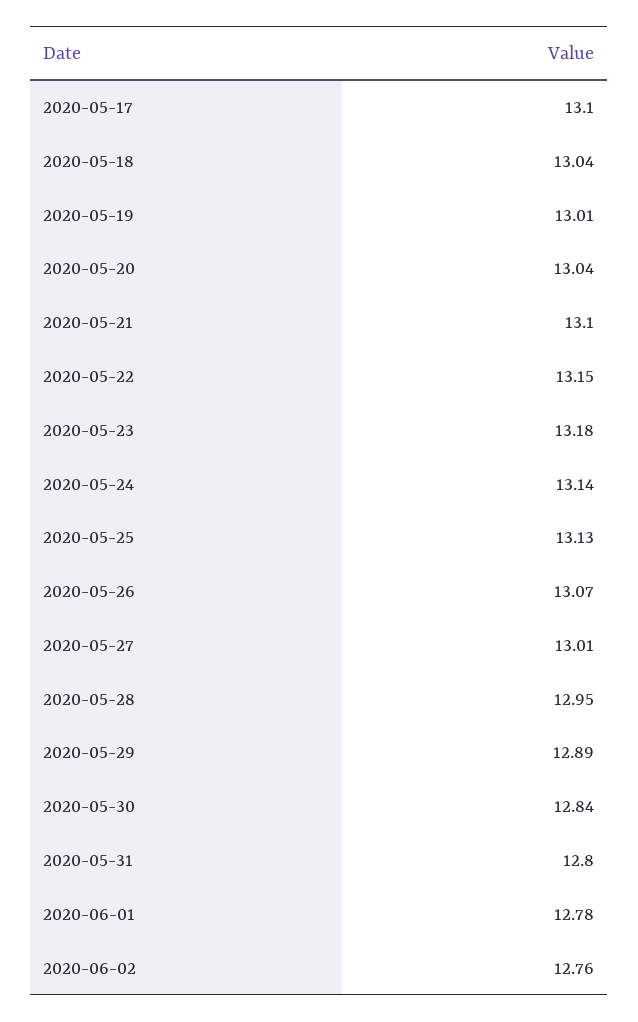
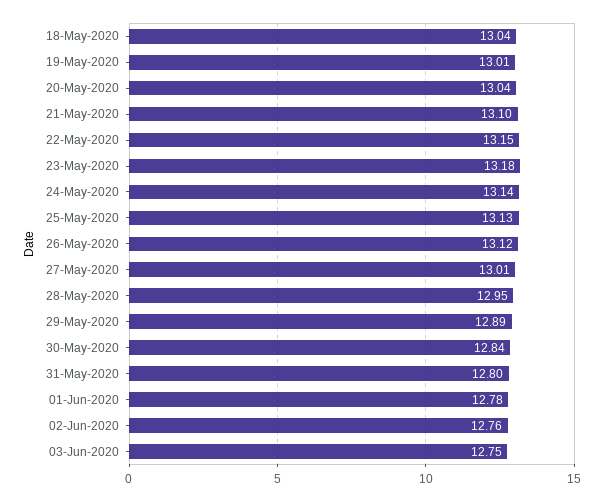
2020-05-17: 13.1 -> none
2020-05-26: 13.07 -> 13.12
03-Jun-2020: none -> 12.75

